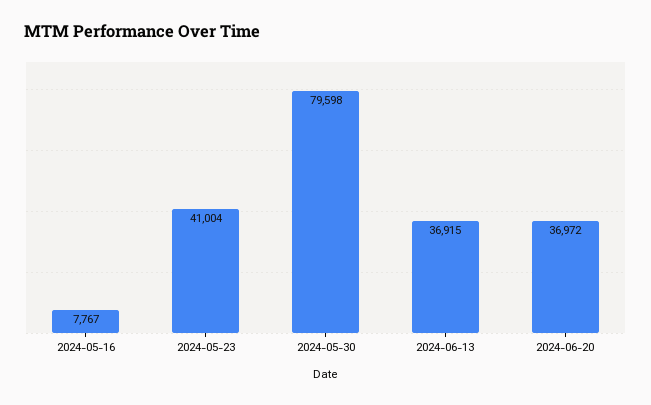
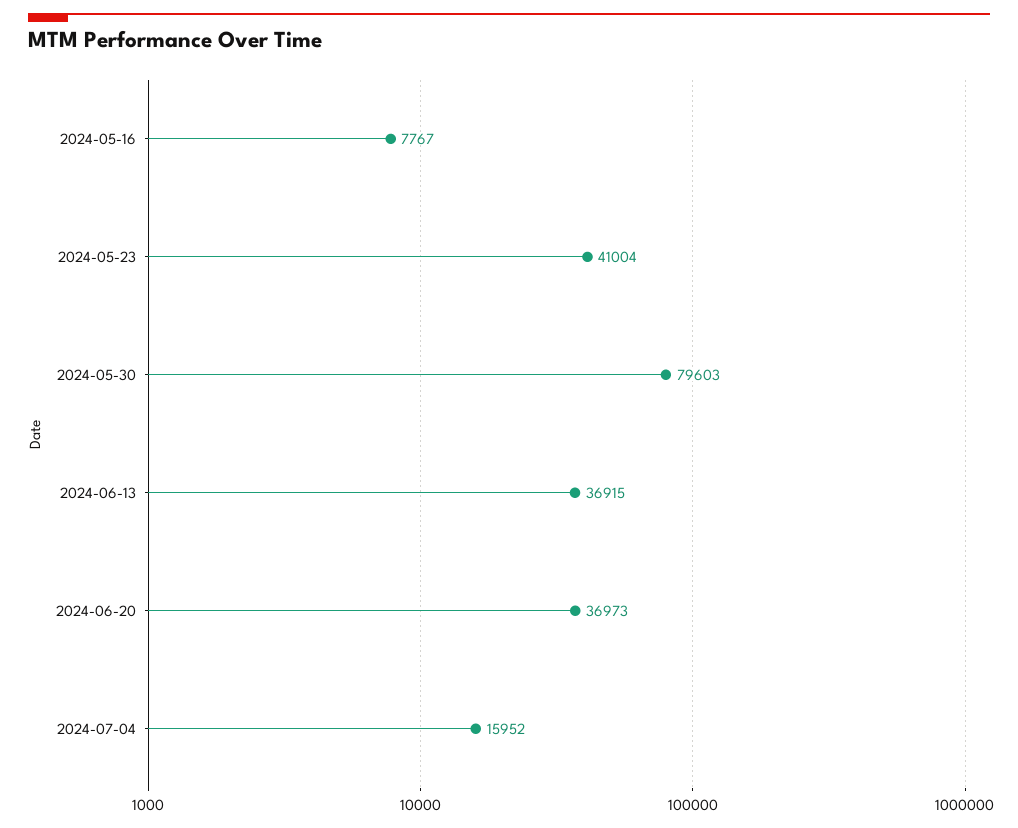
2024-05-30: 79598 -> 79603
2024-06-20: 36972 -> 36973
2024-07-04: none -> 15952

